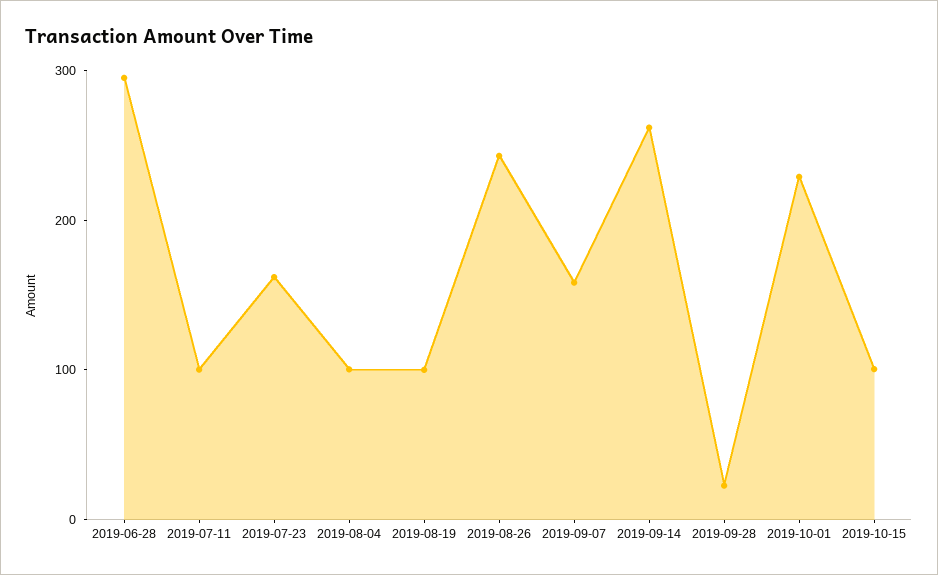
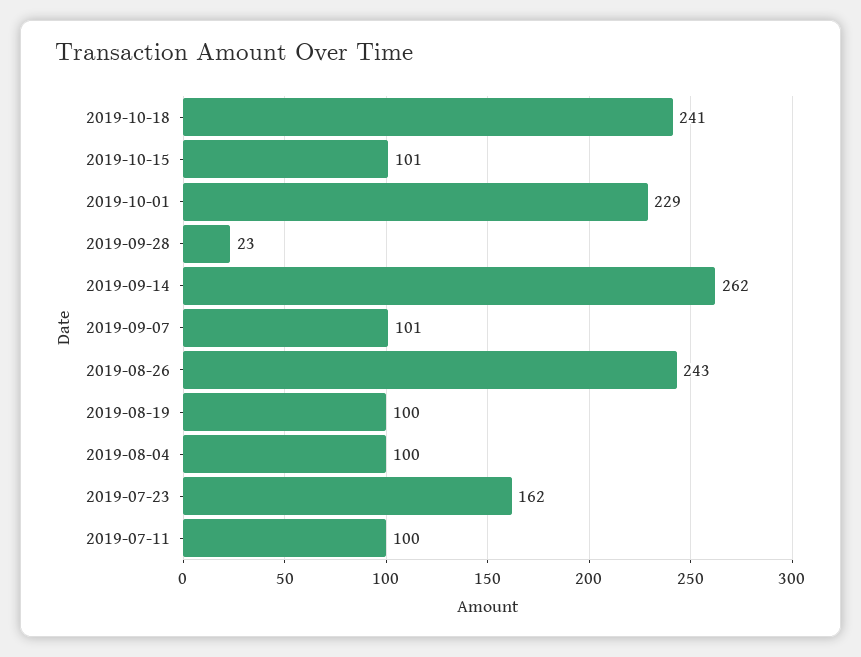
2019-06-28: 300 -> none
2019-09-07: 160 -> 101
2019-10-18: none -> 241

